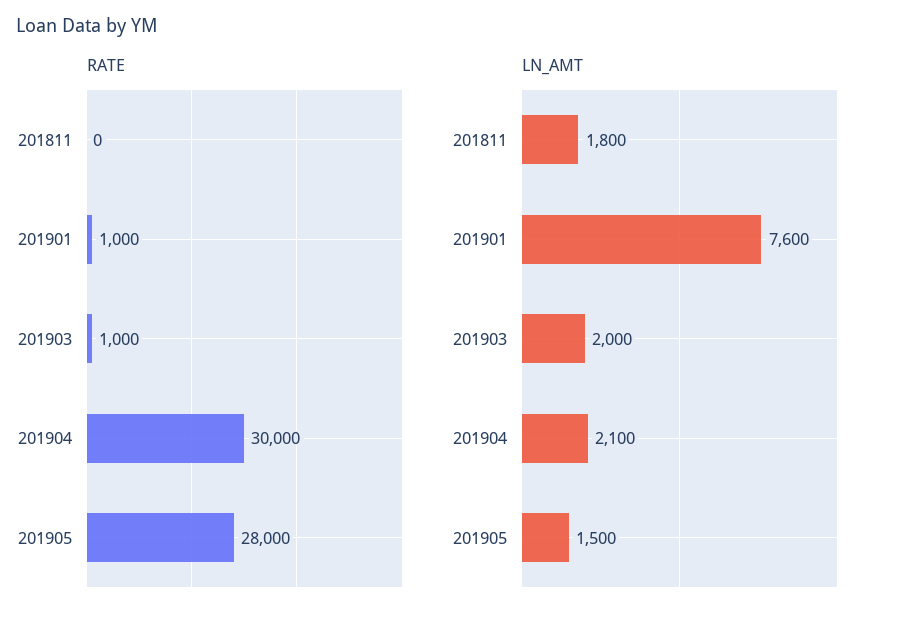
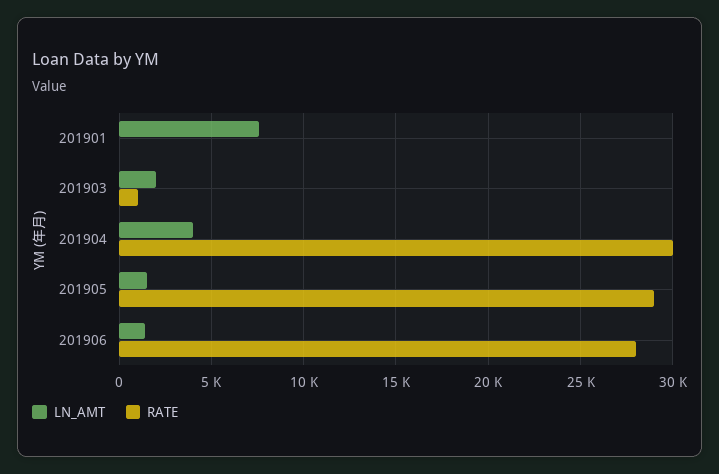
RATE, 201811: 0 -> none
RATE, 201901: 1000 -> 0
RATE, 201905: 28000 -> 29000
LN_AMT, 201811: 1800 -> none
LN_AMT, 201904: 2100 -> 4000
LN_AMT, 201906: none -> 1500
RATE, 201906: none -> 28000

